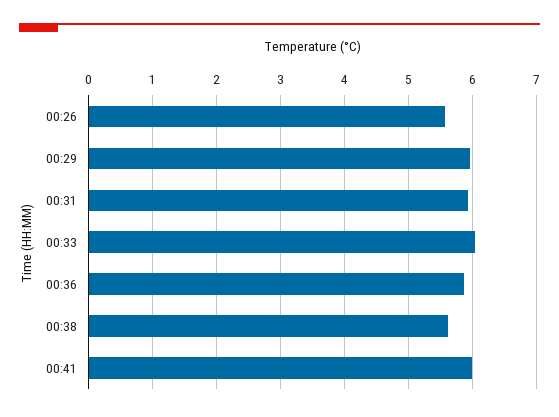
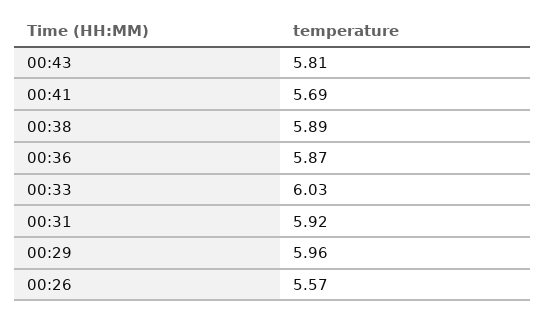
00:38: 5.6 -> 5.89
00:41: 6 -> 5.69
00:43: none -> 5.81

